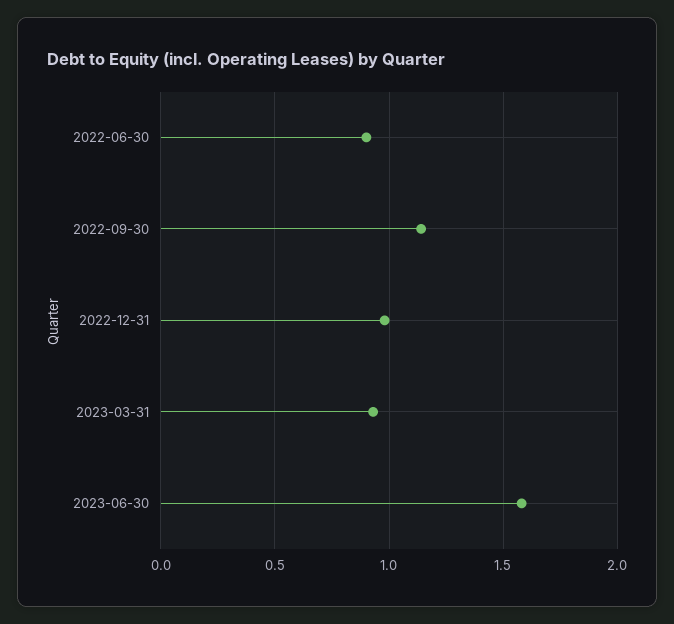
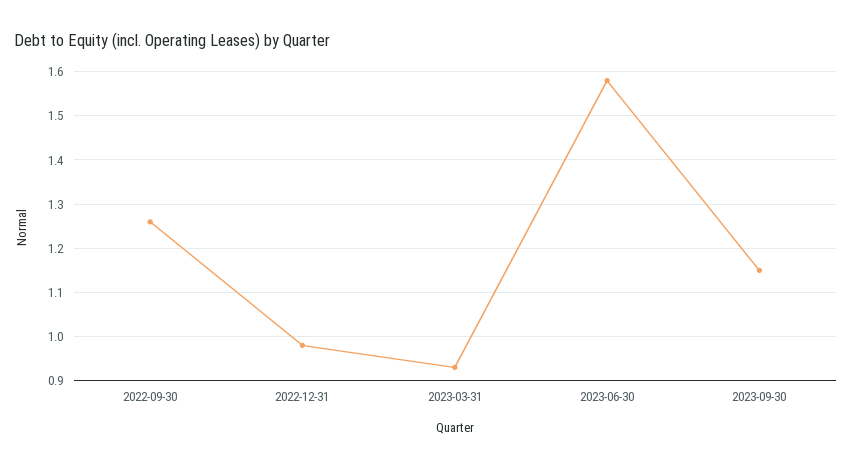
2022-06-30: 0.9 -> none
2022-09-30: 1.15 -> 1.25
2023-09-30: none -> 1.15

